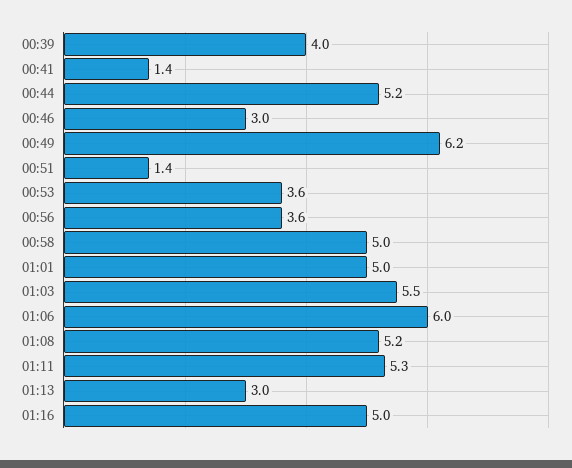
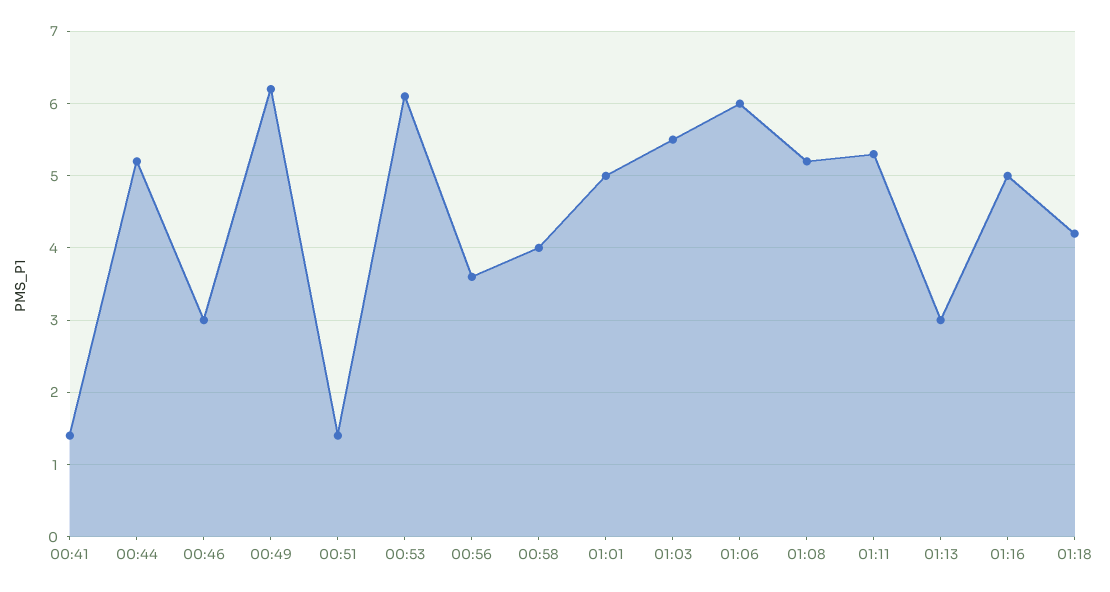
00:39: 4 -> none
00:53: 3.6 -> 6.1
00:58: 5 -> 4
01:18: none -> 4.2

